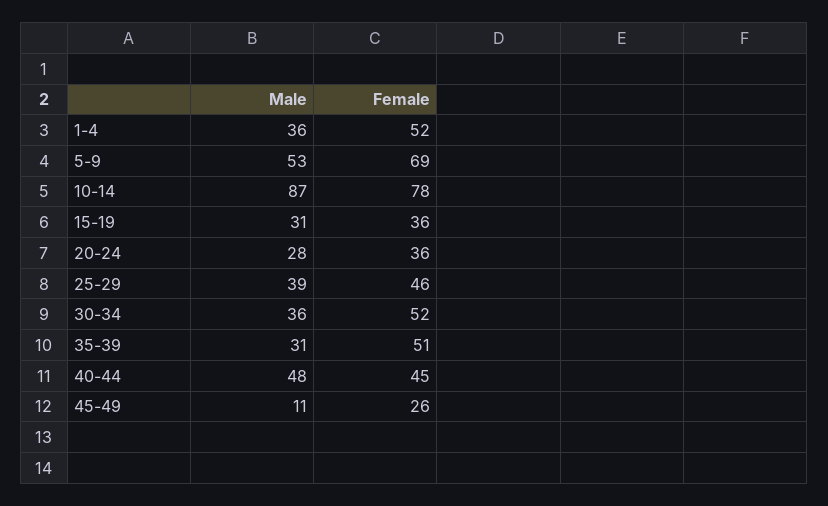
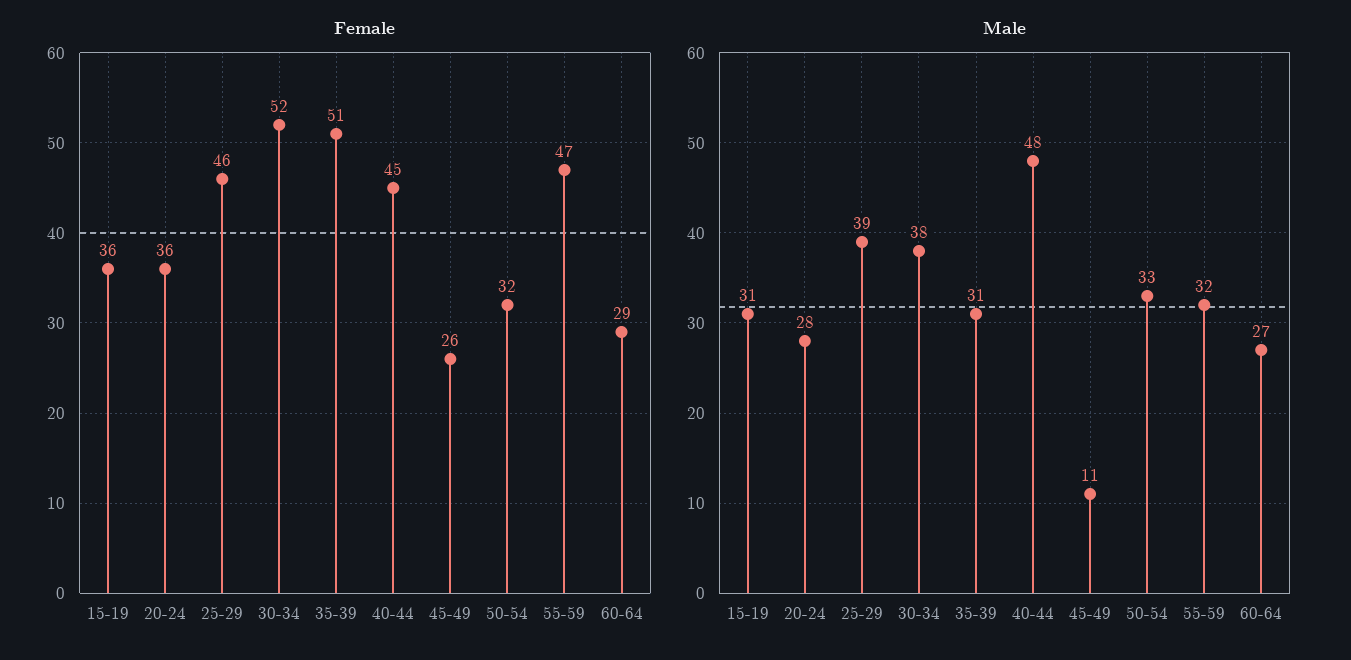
Male, 1-4: 36 -> none
Female, 1-4: 52 -> none
Male, 5-9: 53 -> none
Female, 5-9: 69 -> none
Male, 10-14: 87 -> none
Female, 10-14: 78 -> none
Male, 30-34: 36 -> 38
Female, 50-54: none -> 32
Female, 55-59: none -> 47
Female, 60-64: none -> 29
Male, 50-54: none -> 33
Male, 55-59: none -> 32
Male, 60-64: none -> 27

